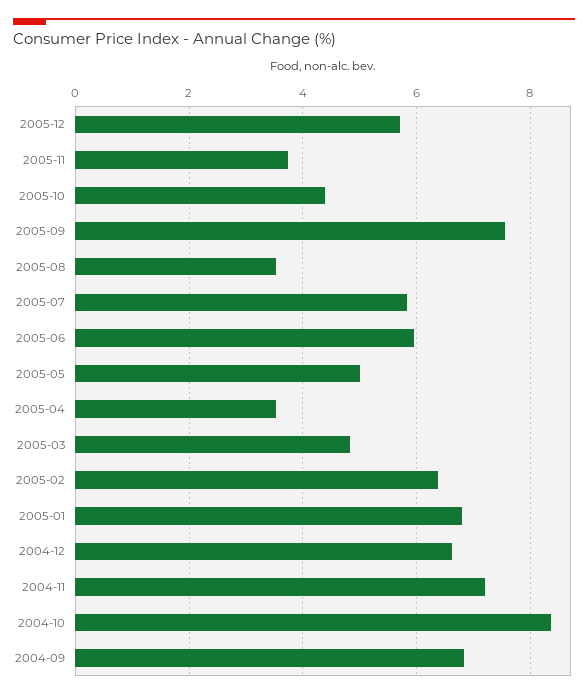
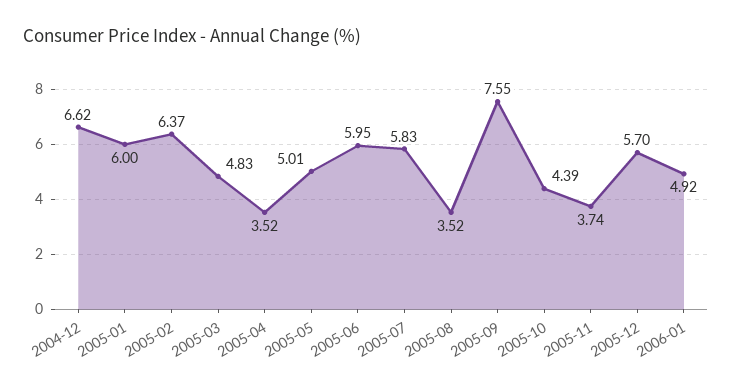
2005-01: 6.8 -> 6
2004-11: 7.2 -> none
2004-10: 8.4 -> none
2004-09: 6.8 -> none
2006-01: none -> 4.92

